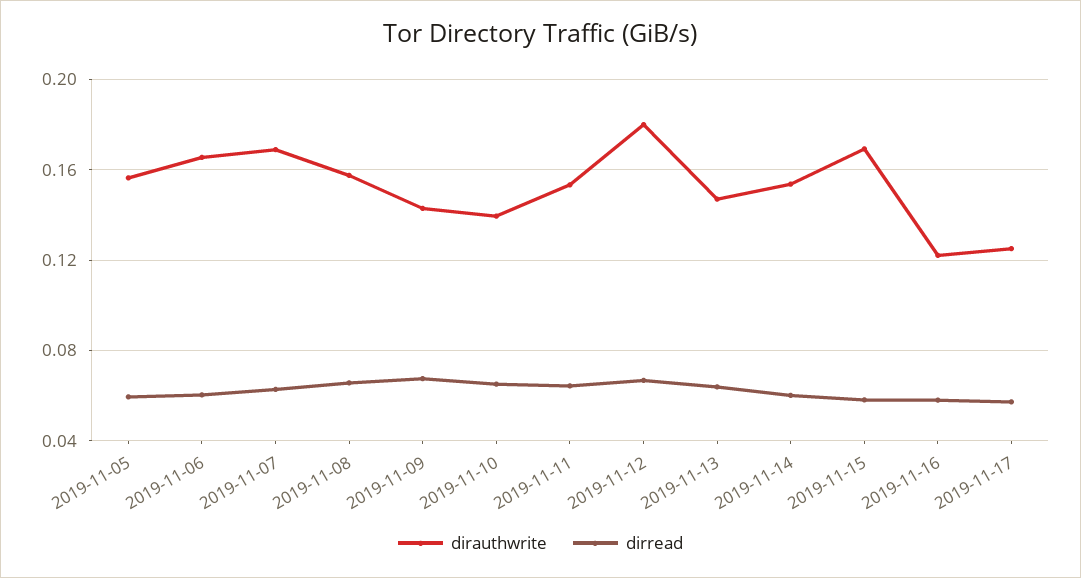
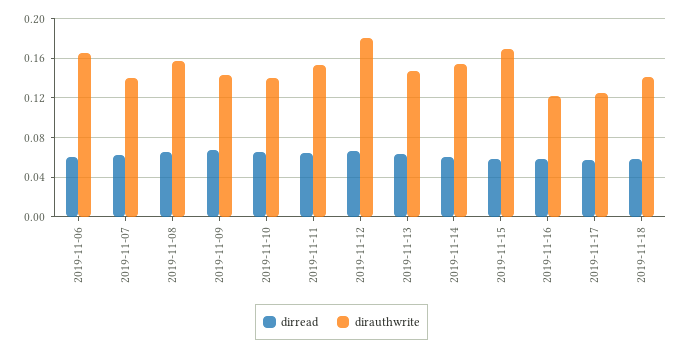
dirauthwrite, 2019-11-05: 0.155 -> none
dirread, 2019-11-05: 0.06 -> none
dirauthwrite, 2019-11-07: 0.17 -> 0.14
dirread, 2019-11-18: none -> 0.06
dirauthwrite, 2019-11-18: none -> 0.14

